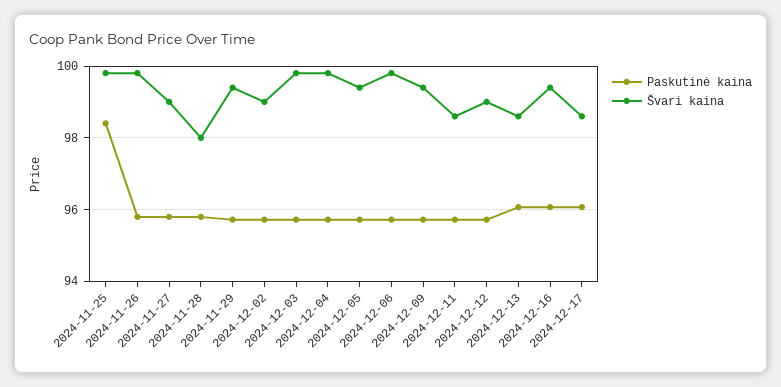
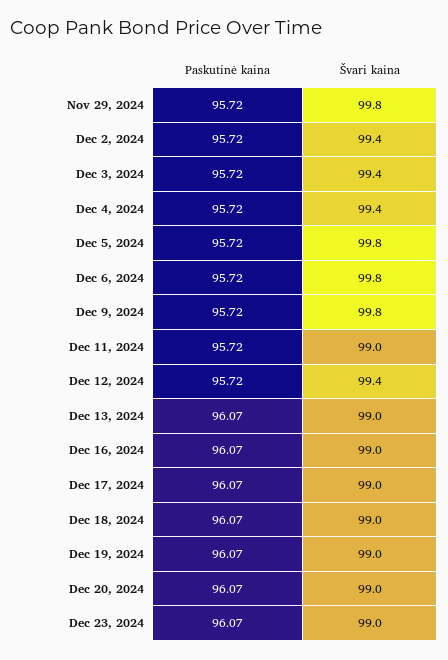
Paskutinė kaina, 2024-11-25: 98.4 -> none
Švari kaina, 2024-11-25: 99.8 -> none
Paskutinė kaina, 2024-11-26: 95.8 -> none
Švari kaina, 2024-11-26: 99.8 -> none
Paskutinė kaina, 2024-11-27: 95.8 -> none
Švari kaina, 2024-11-27: 99 -> none
Paskutinė kaina, 2024-11-28: 95.8 -> none
Švari kaina, 2024-11-28: 98 -> none
Švari kaina, 2024-11-29: 99.4 -> 99.8
Švari kaina, 2024-12-02: 99 -> 99.4
Švari kaina, 2024-12-03: 99.8 -> 99.4
Švari kaina, 2024-12-04: 99.8 -> 99.4
Švari kaina, 2024-12-05: 99.4 -> 99.8
Švari kaina, 2024-12-09: 99.4 -> 99.8
Švari kaina, 2024-12-11: 98.6 -> 99
Švari kaina, 2024-12-12: 99 -> 99.4
Švari kaina, 2024-12-13: 98.6 -> 99
Švari kaina, 2024-12-16: 99.4 -> 99
Švari kaina, 2024-12-17: 98.6 -> 99
Paskutinė kaina, Dec 18, 2024: none -> 96.07
Švari kaina, Dec 18, 2024: none -> 99
Paskutinė kaina, Dec 19, 2024: none -> 96.07
Švari kaina, Dec 19, 2024: none -> 99
Paskutinė kaina, Dec 20, 2024: none -> 96.07
Švari kaina, Dec 20, 2024: none -> 99
Paskutinė kaina, Dec 23, 2024: none -> 96.07
Švari kaina, Dec 23, 2024: none -> 99

